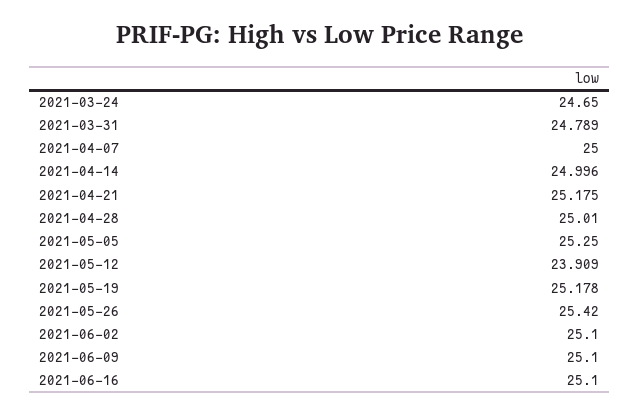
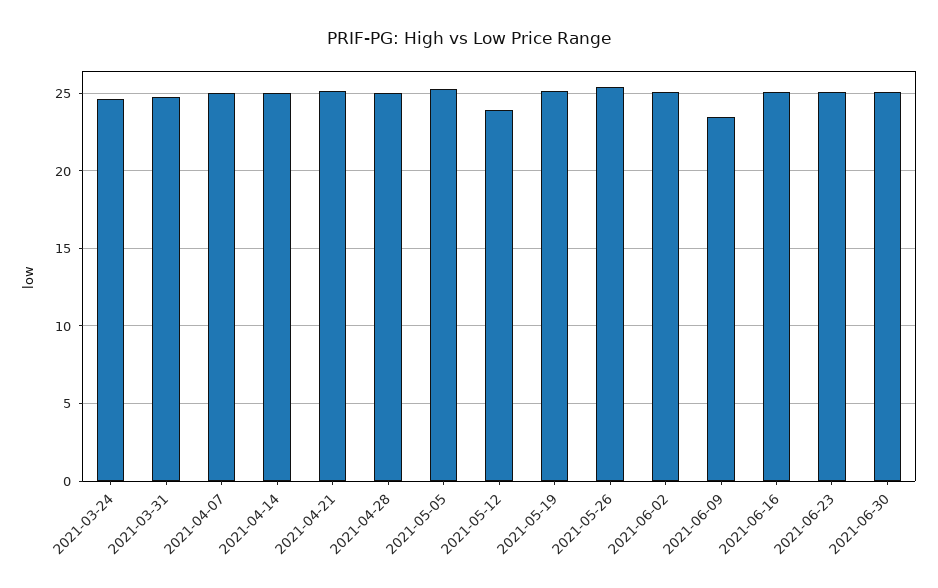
2021-06-09: 25.1 -> 23.5
2021-06-23: none -> 25
2021-06-30: none -> 25

